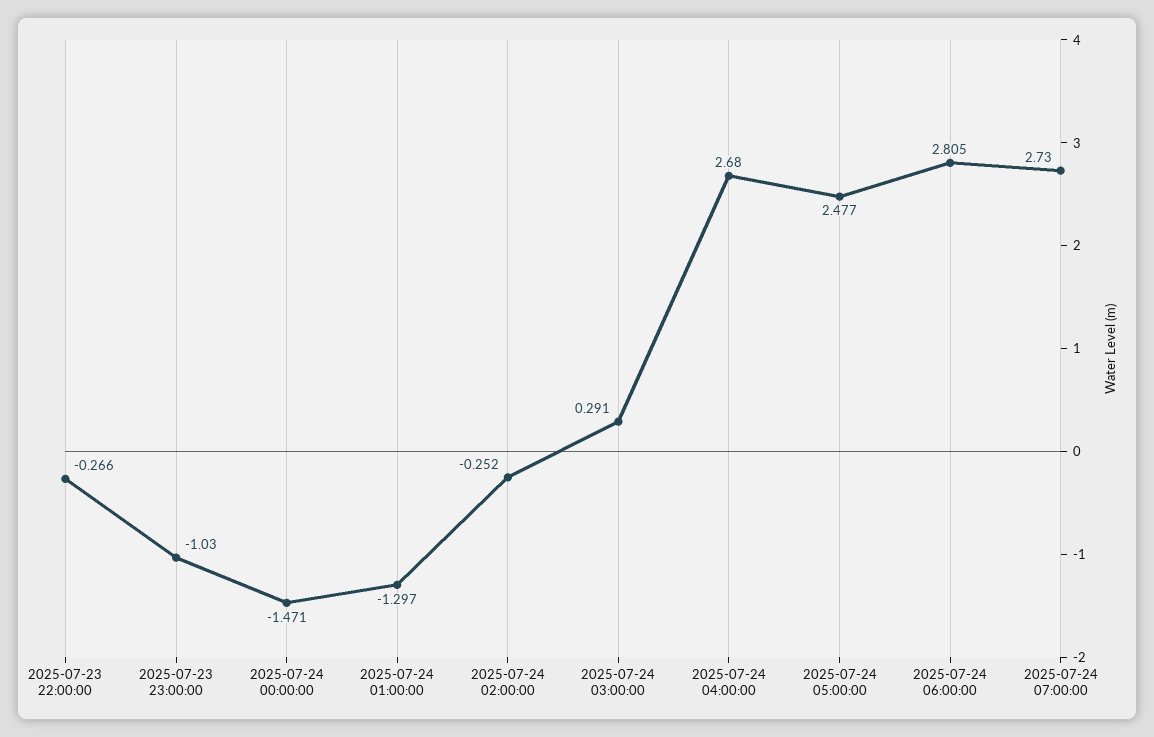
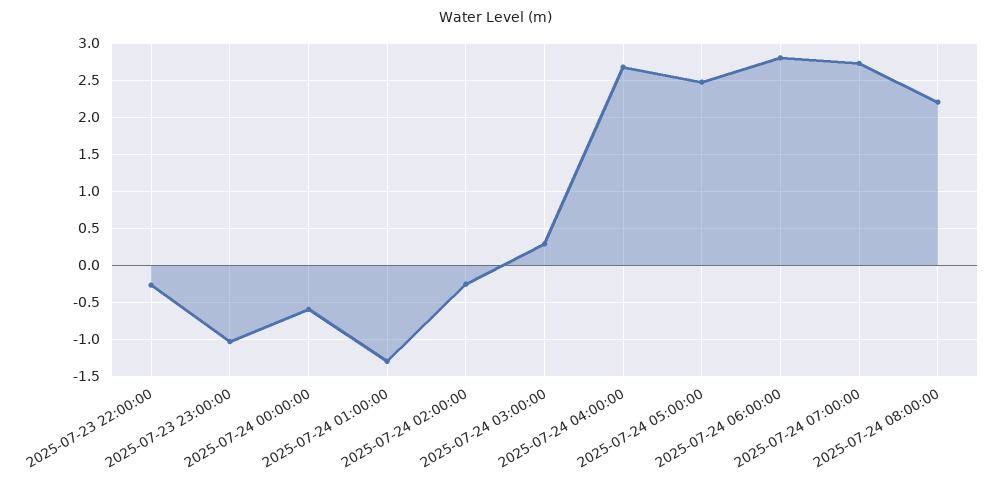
2025-07-24 00:00:00: -1.471 -> -0.6
2025-07-24 08:00:00: none -> 2.2

